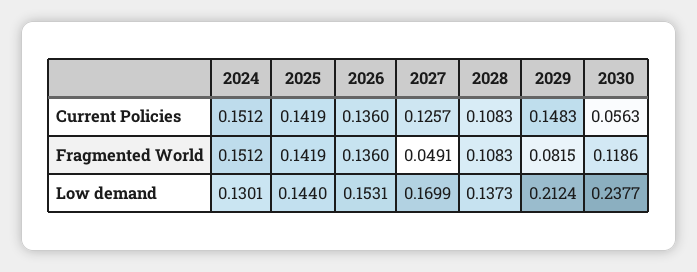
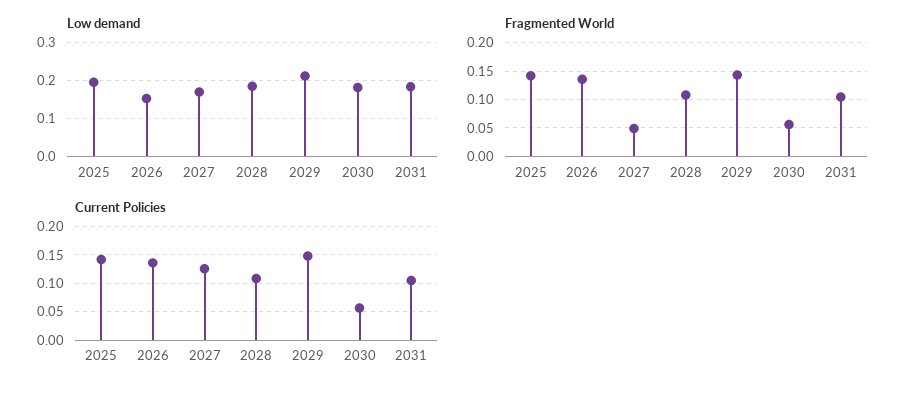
Current Policies, 2024: 0.1512 -> none
Fragmented World, 2024: 0.1512 -> none
Fragmented World, 2029: 0.0815 -> 0.15
Fragmented World, 2030: 0.1186 -> 0.05
Low demand, 2024: 0.1301 -> none
Low demand, 2025: 0.144 -> 0.2
Low demand, 2028: 0.1373 -> 0.18
Low demand, 2030: 0.2377 -> 0.18
Low demand, 2031: none -> 0.18
Fragmented World, 2031: none -> 0.1
Current Policies, 2031: none -> 0.1

